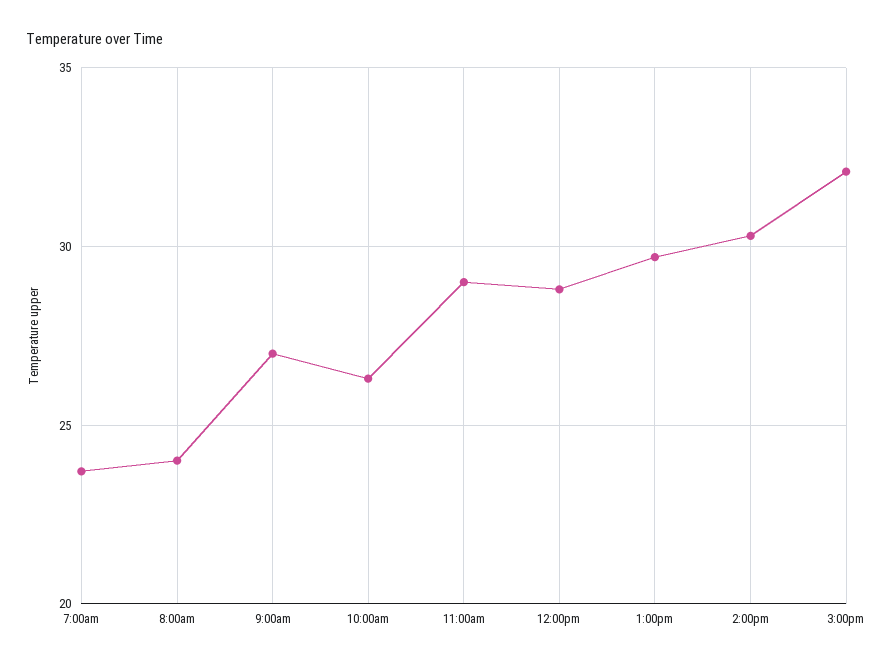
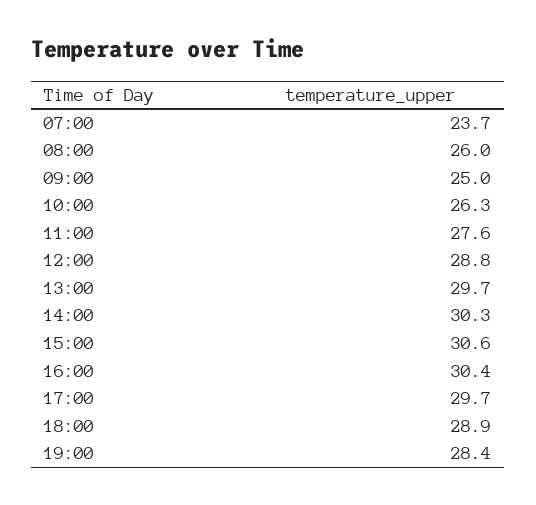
8:00am: 24 -> 26
9:00am: 27 -> 25
11:00am: 29 -> 27.6
3:00pm: 32 -> 30.6
16:00: none -> 30.4
17:00: none -> 29.7
18:00: none -> 28.9
19:00: none -> 28.4

